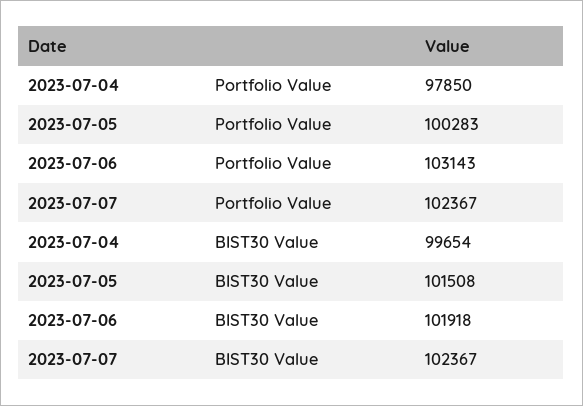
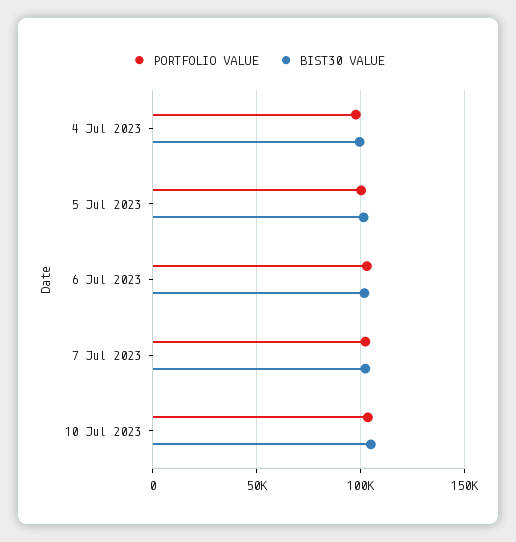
Portfolio Value, 10 Jul 2023: none -> 105000
BIST30 Value, 10 Jul 2023: none -> 105000

